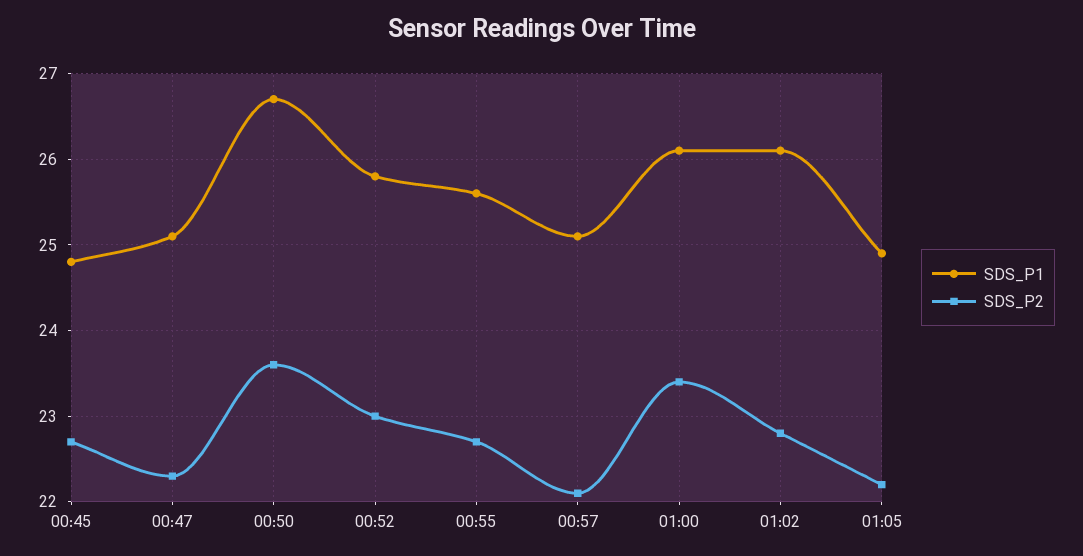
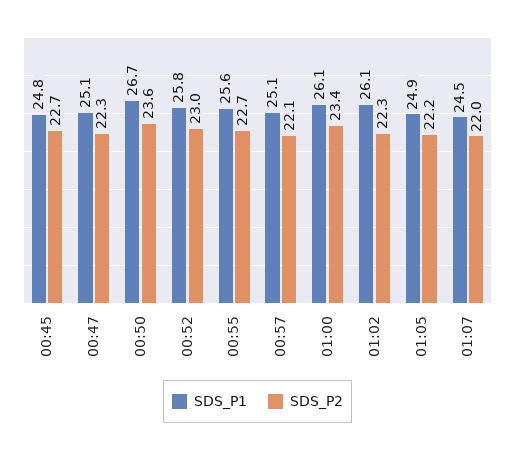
SDS_P2, 01:02: 22.8 -> 22.3
SDS_P1, 01:07: none -> 24.5
SDS_P2, 01:07: none -> 22

